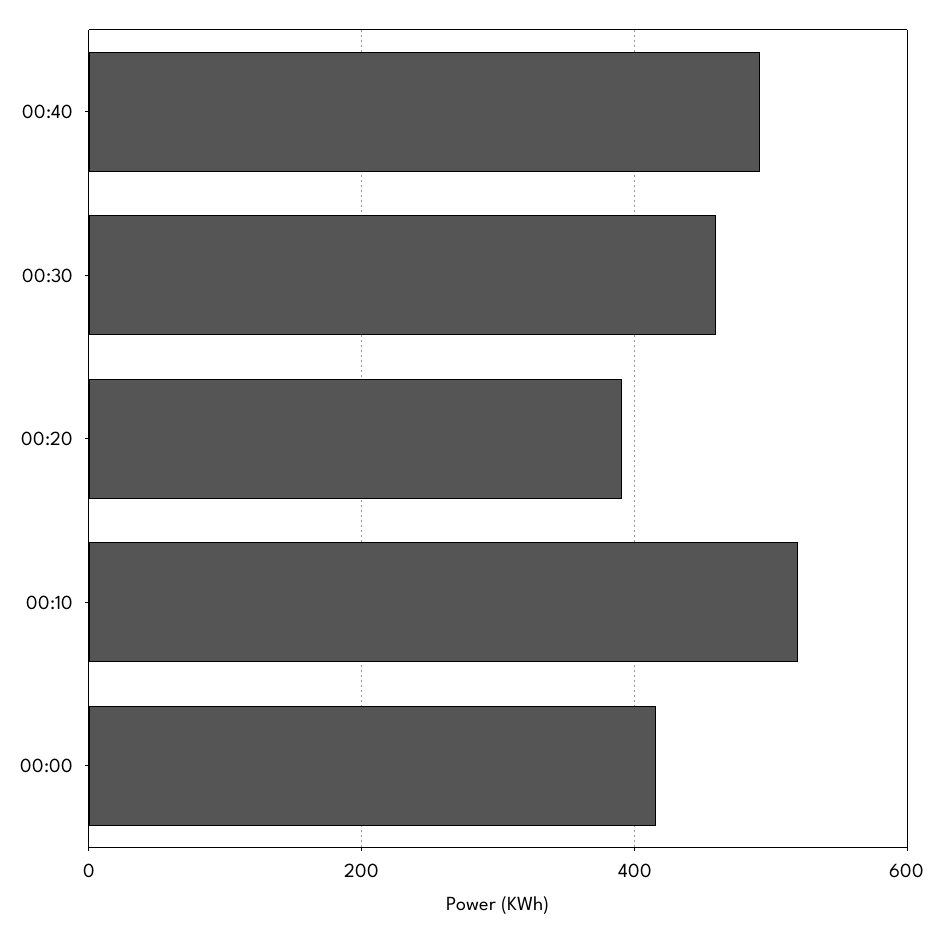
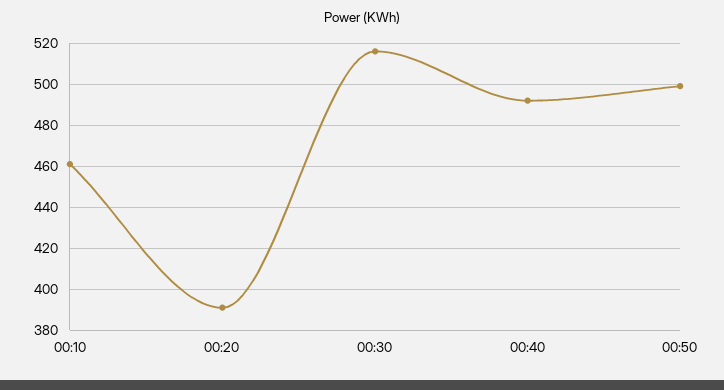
00:30: 460 -> 515
00:10: 520 -> 460
00:00: 420 -> none
00:50: none -> 500

